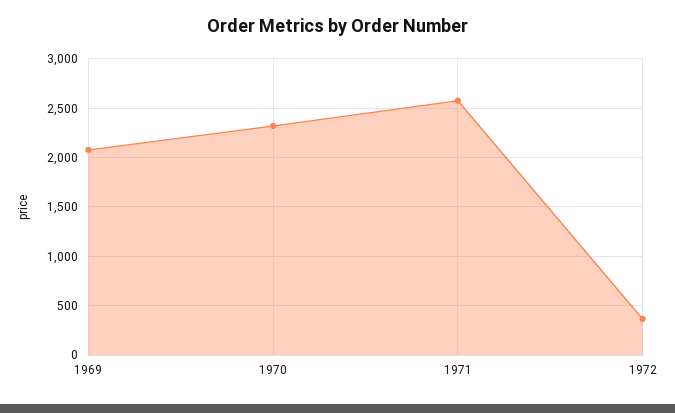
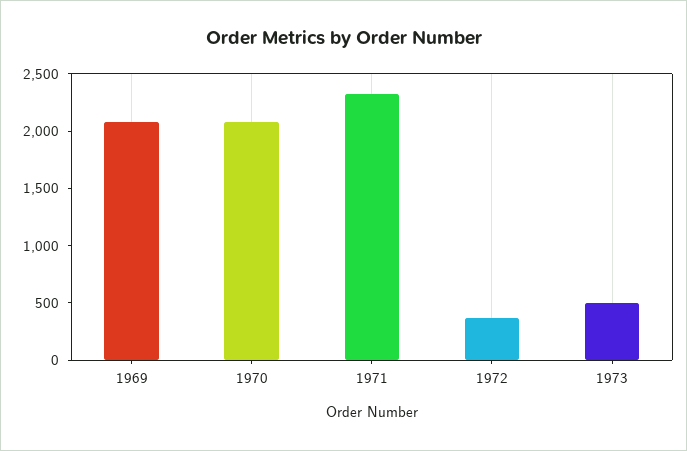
1970: 2300 -> 2100
1971: 2600 -> 2300
1973: none -> 500

